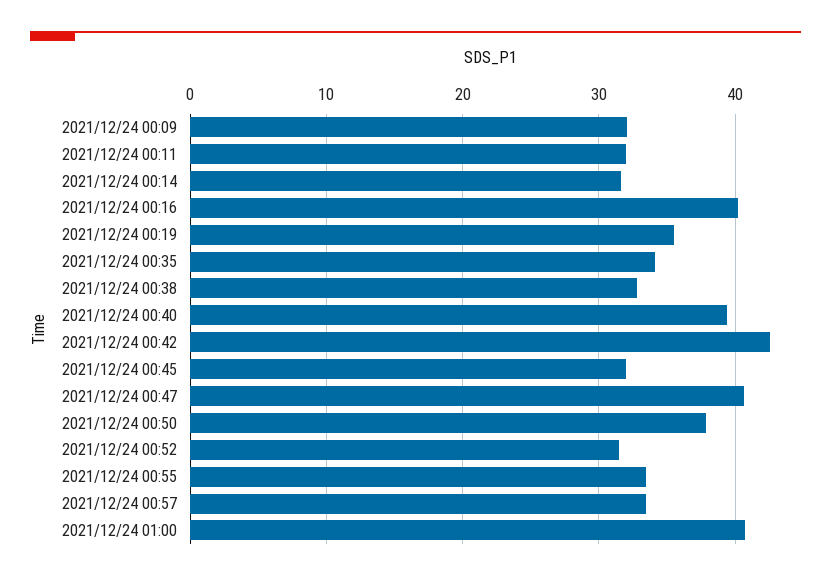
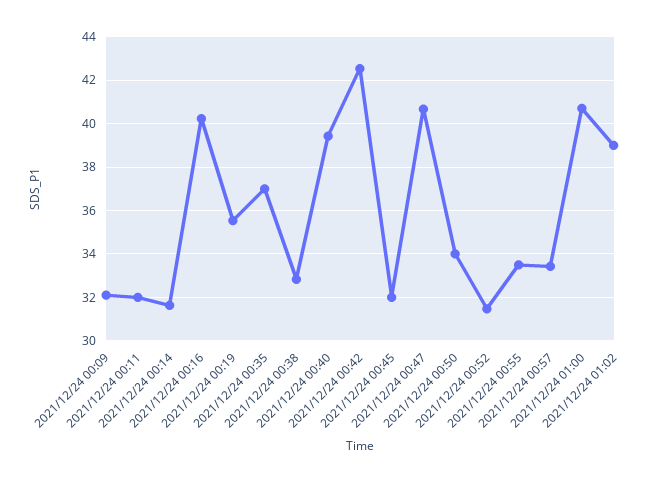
2021/12/24 00:35: 34 -> 37
2021/12/24 00:50: 38 -> 34
2021/12/24 01:02: none -> 39

